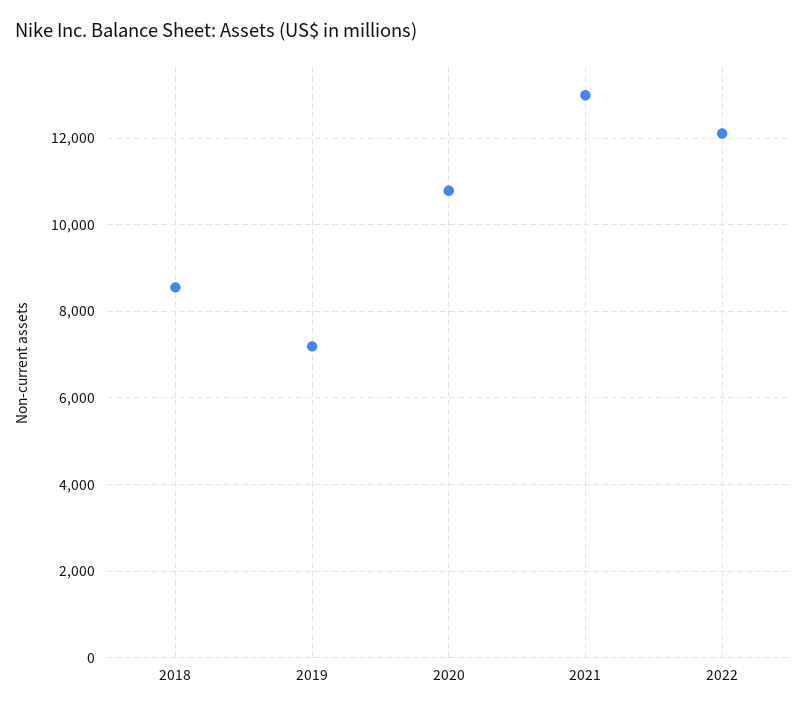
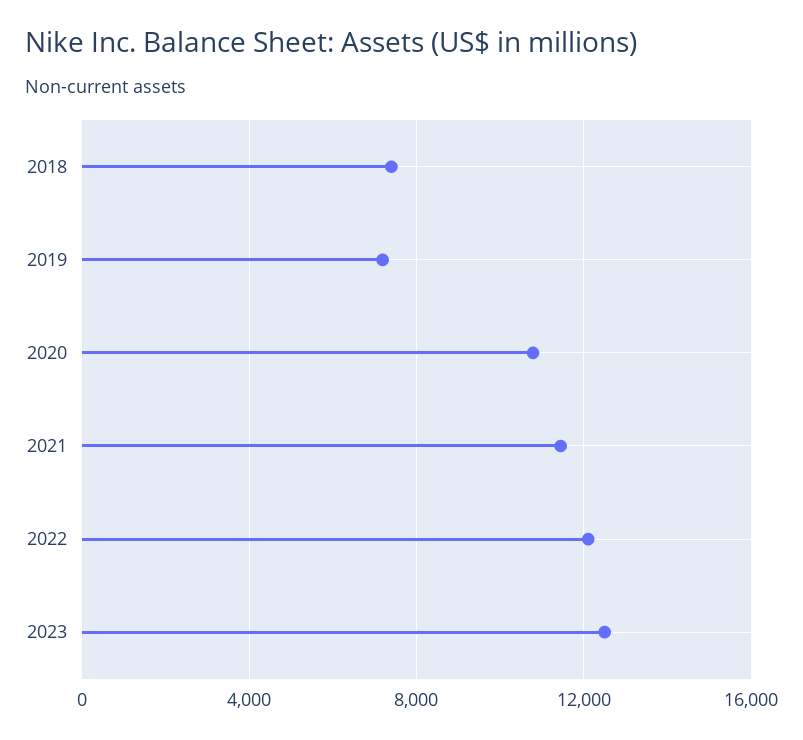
2018: 8600 -> 7500
2021: 13000 -> 11500
2023: none -> 12500

